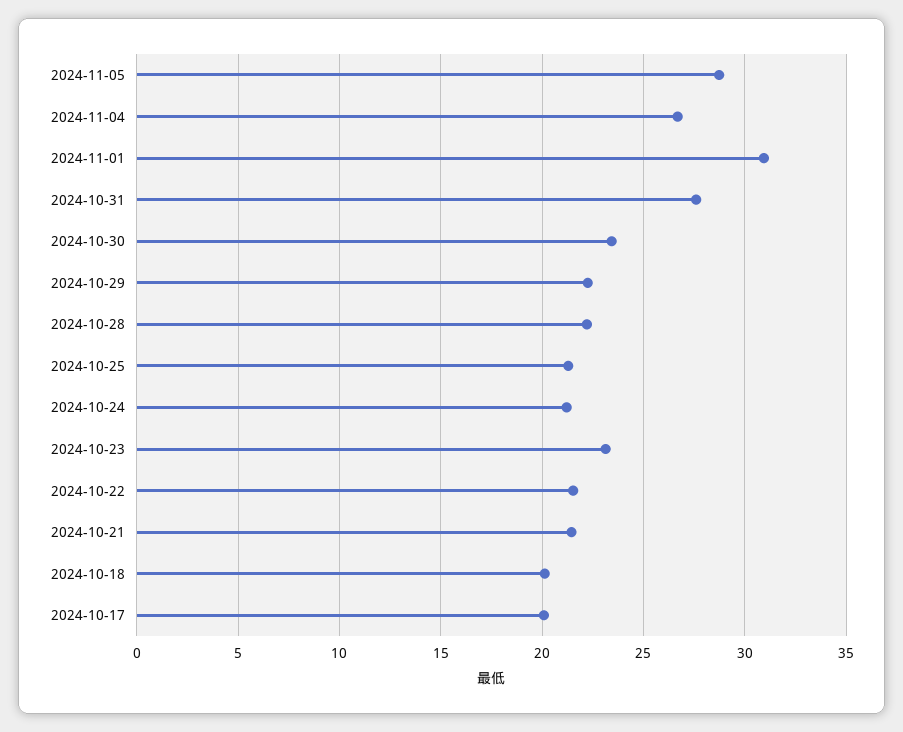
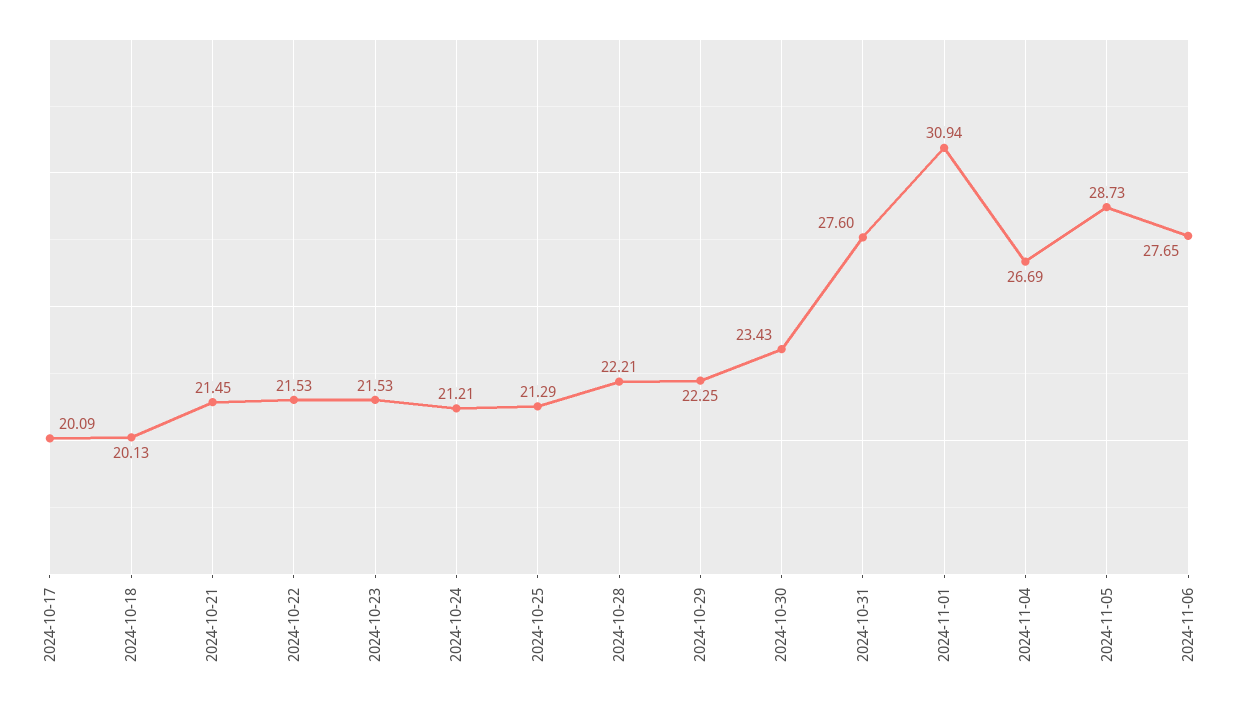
2024-10-23: 23 -> 21.53
2024-11-06: none -> 27.65

